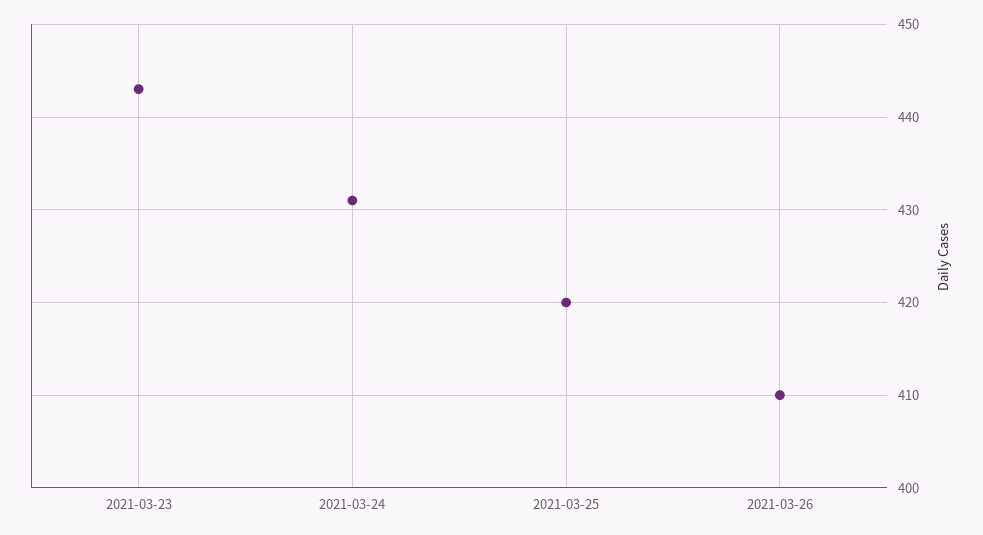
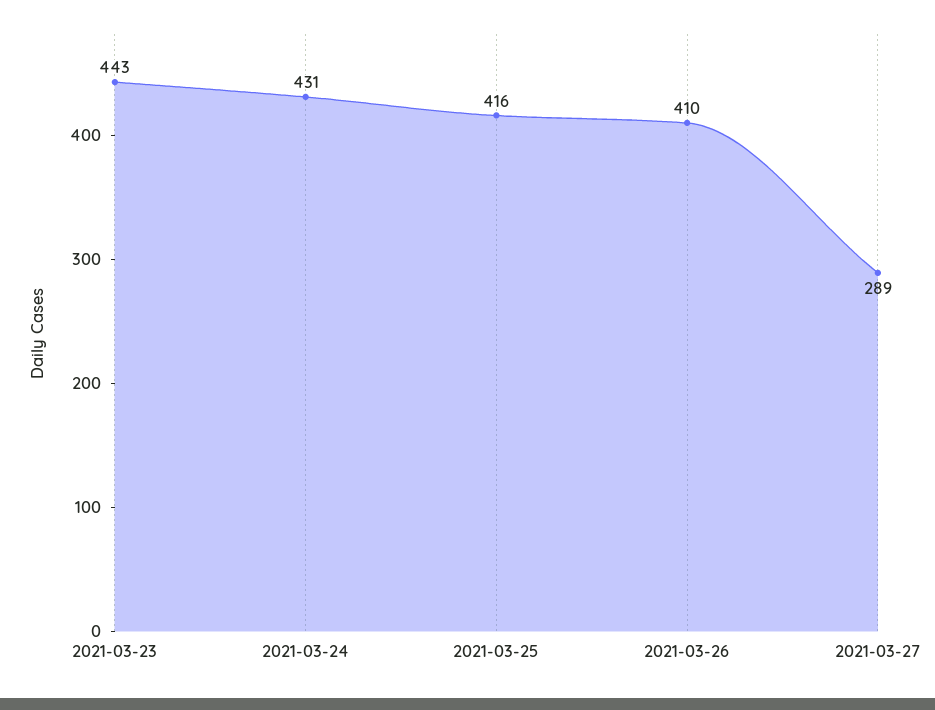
2021-03-25: 420 -> 416
2021-03-27: none -> 289

